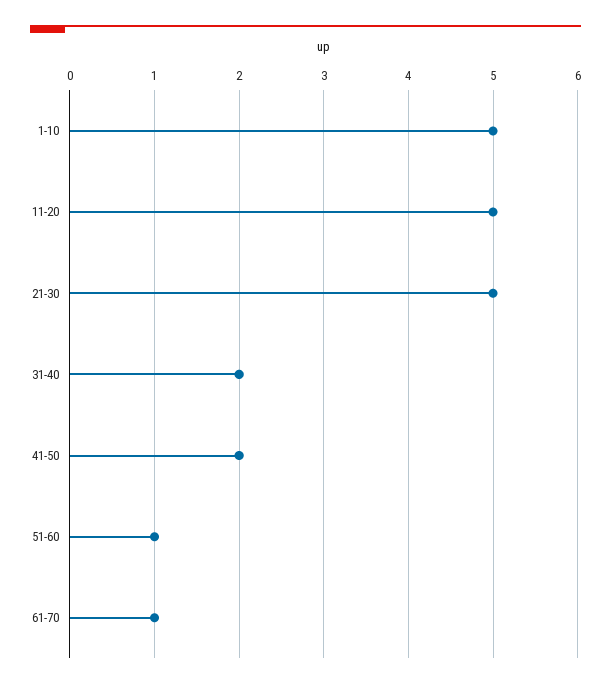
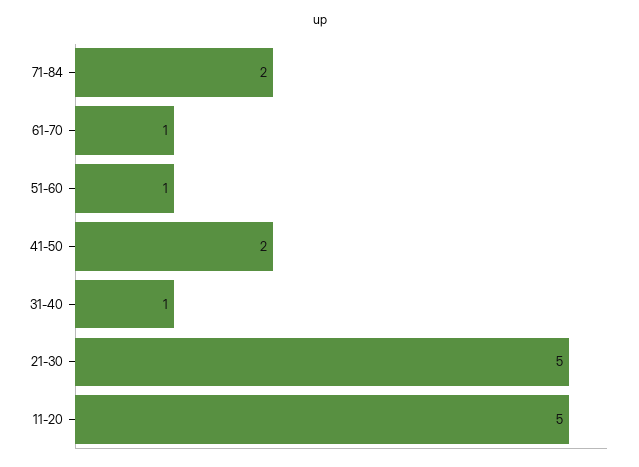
1-10: 5 -> none
31-40: 2 -> 1
71-84: none -> 2

